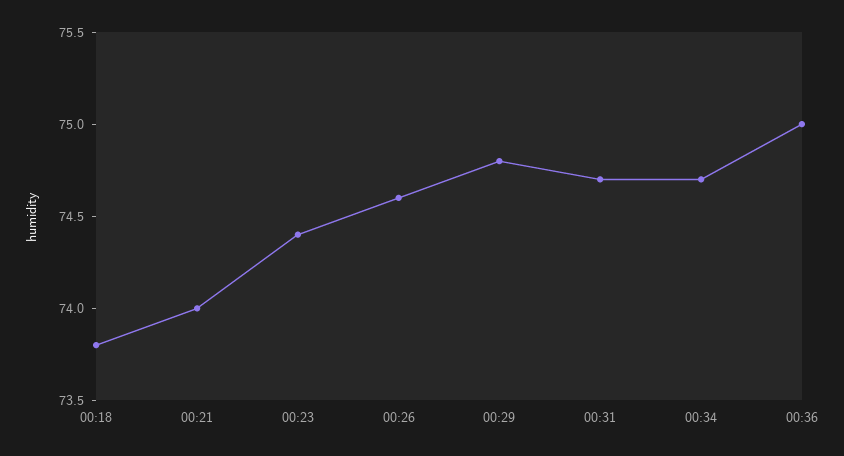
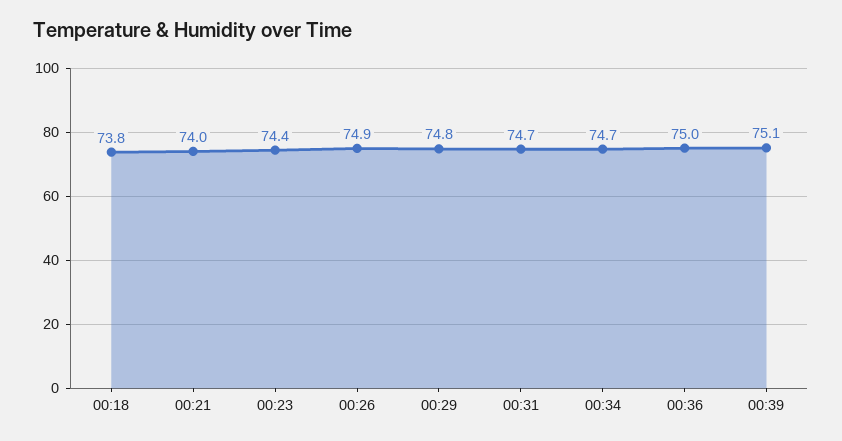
00:26: 74.6 -> 74.9
00:39: none -> 75.1

